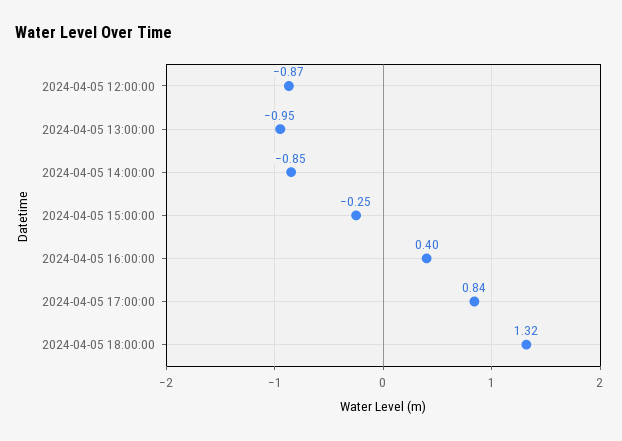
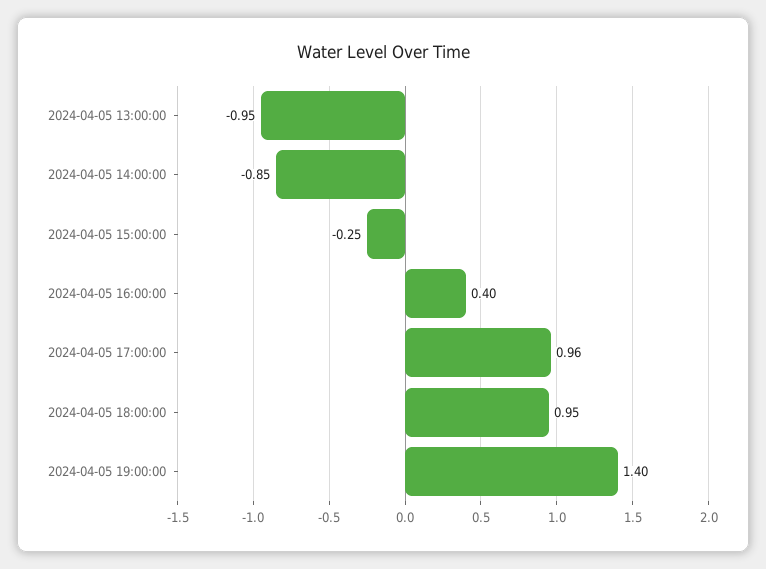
2024-04-05 12:00:00: -0.87 -> none
2024-04-05 17:00:00: 0.84 -> 0.96
2024-04-05 18:00:00: 1.32 -> 0.95
2024-04-05 19:00:00: none -> 1.4

